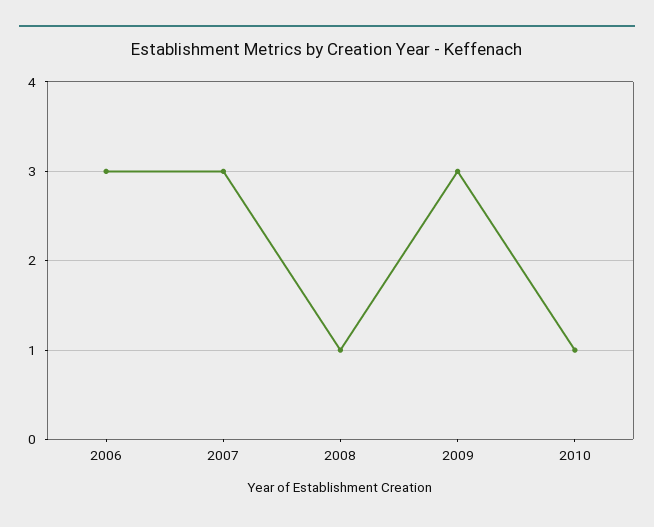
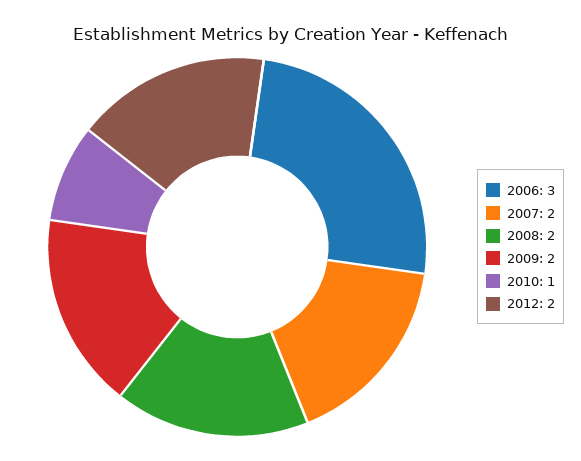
2007: 3 -> 2
2008: 1 -> 2
2009: 3 -> 2
2012: none -> 2

